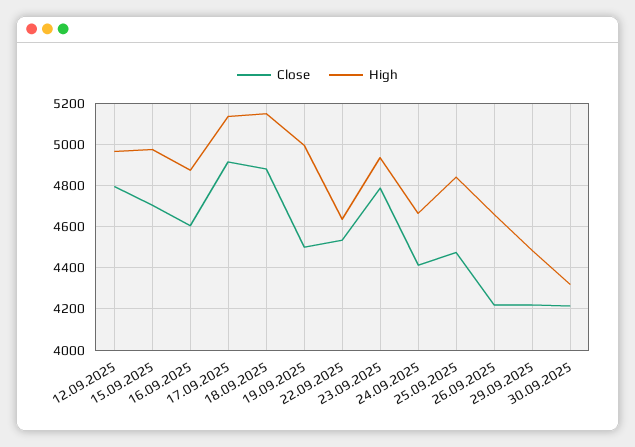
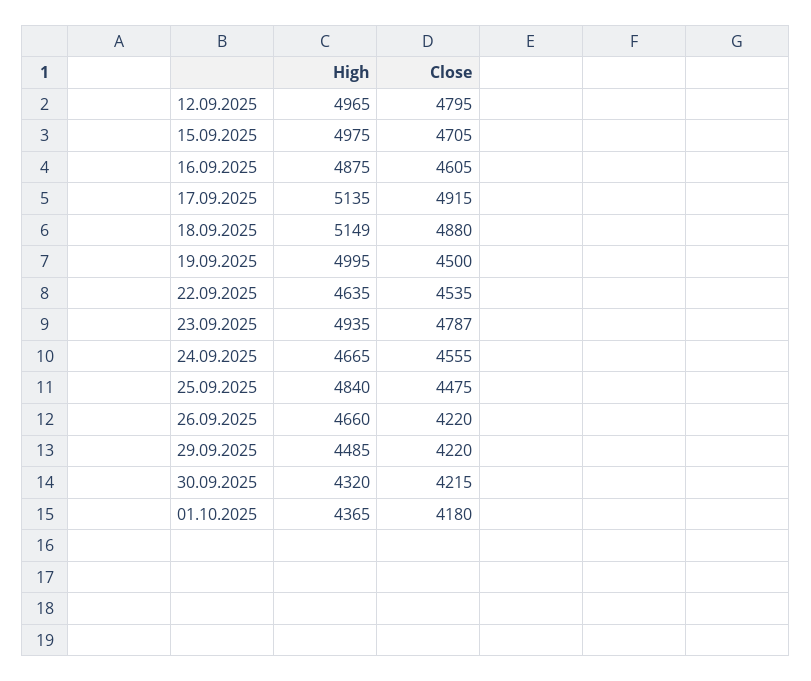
Close, 24.09.2025: 4400 -> 4555
High, 01.10.2025: none -> 4365
Close, 01.10.2025: none -> 4180

